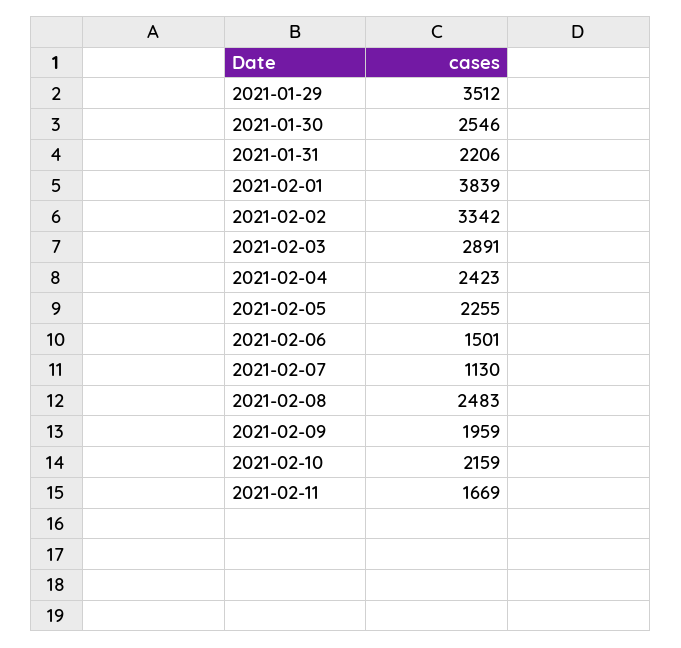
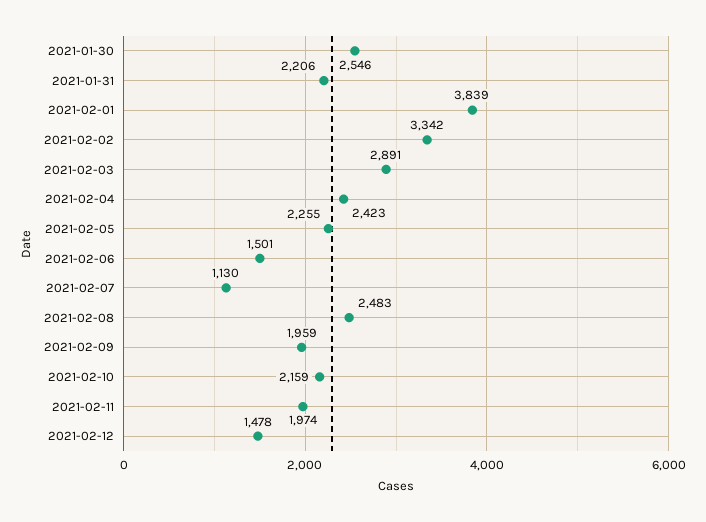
2021-01-29: 3512 -> none
2021-02-11: 1669 -> 1974
2021-02-12: none -> 1478

